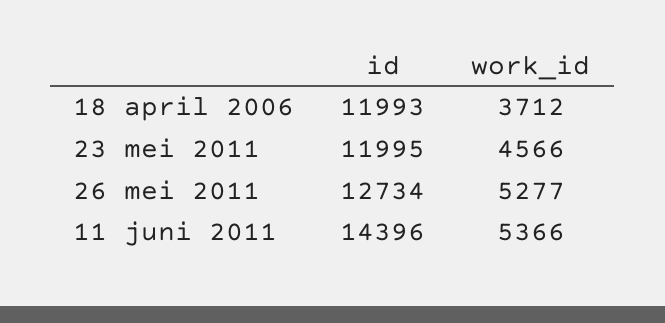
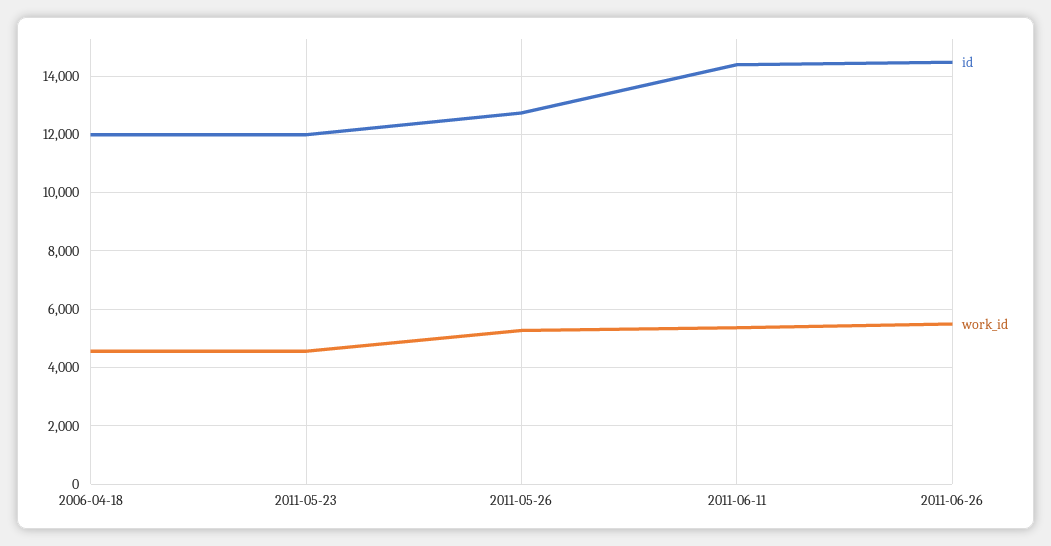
work_id, 18 april 2006: 3712 -> 4500
id, 2011-06-26: none -> 14500
work_id, 2011-06-26: none -> 5500

